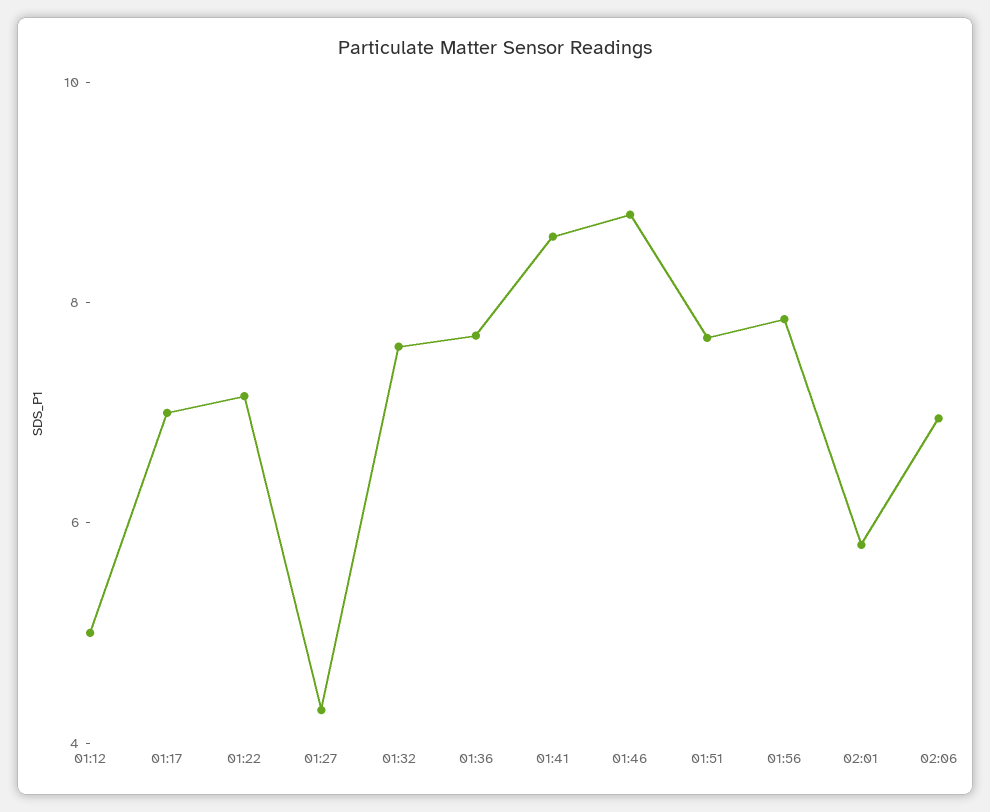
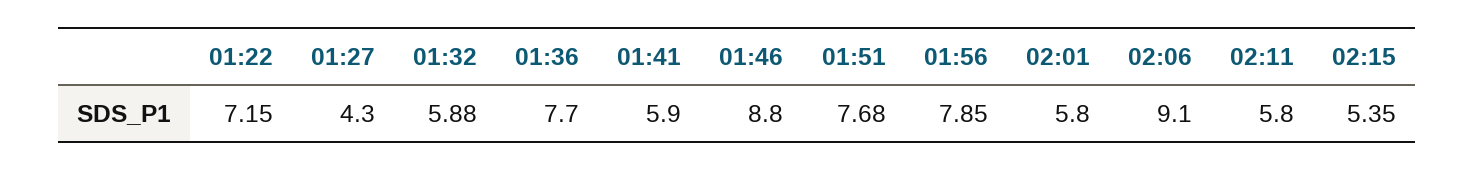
01:12: 5 -> none
01:17: 7 -> none
01:32: 7.5 -> 5.88
01:41: 8.5 -> 5.9
02:06: 7 -> 9.1
02:11: none -> 5.8
02:15: none -> 5.35

